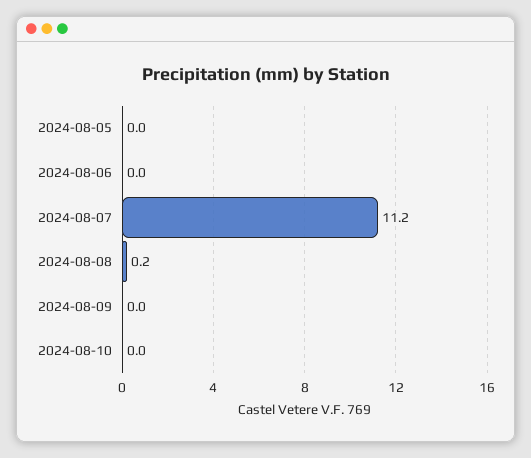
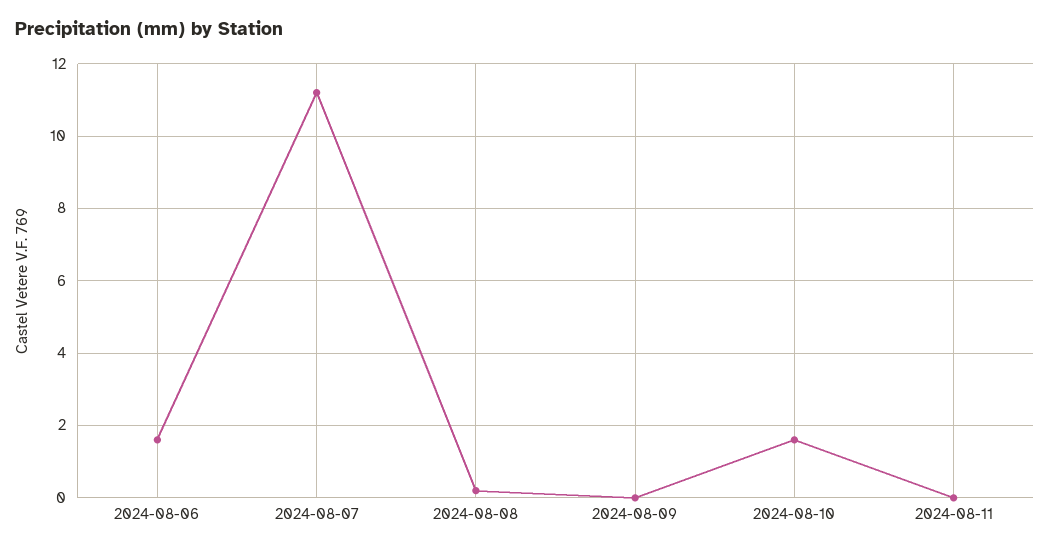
2024-08-05: 0 -> none
2024-08-06: 0 -> 1.5
2024-08-10: 0 -> 1.5
2024-08-11: none -> 0

